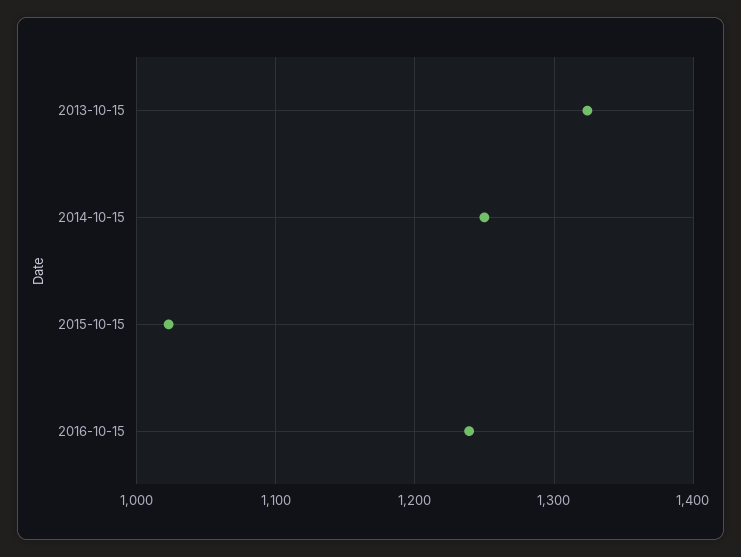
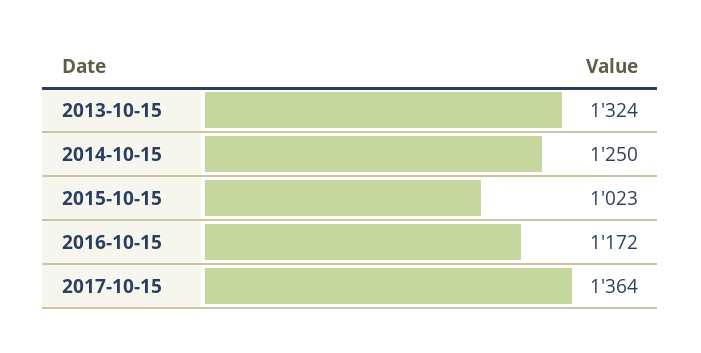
2016-10-15: 1240 -> 1172
2017-10-15: none -> 1364

